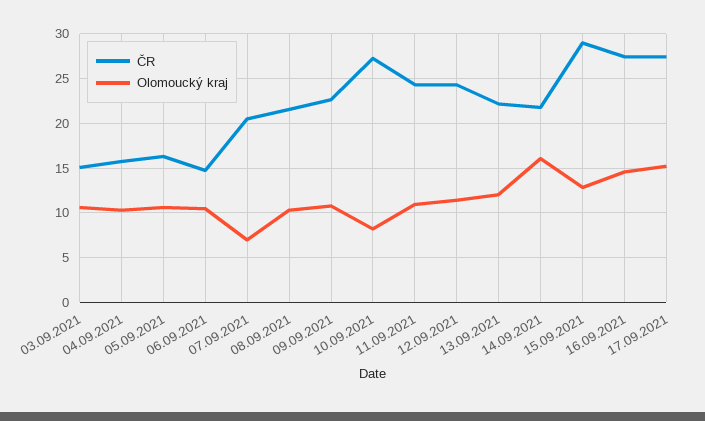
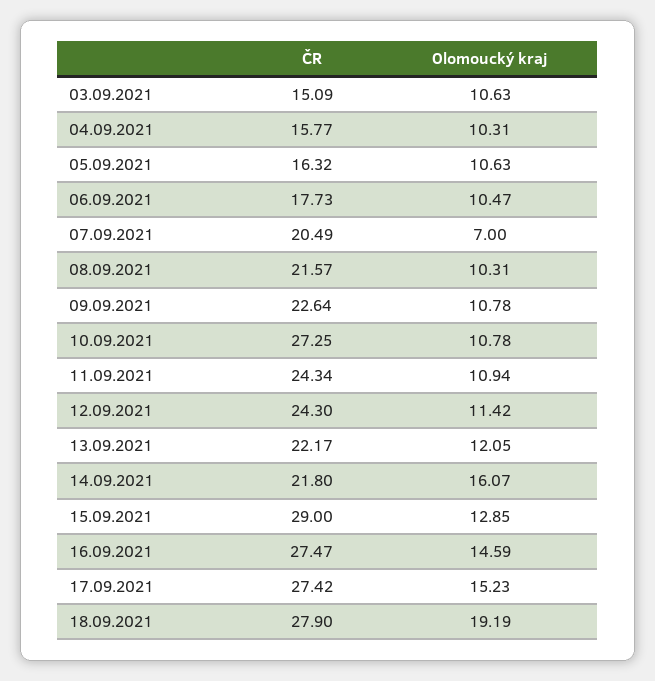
ČR, 06.09.2021: 15 -> 17.73
Olomoucký kraj, 10.09.2021: 8 -> 10.78
ČR, 18.09.2021: none -> 27.9
Olomoucký kraj, 18.09.2021: none -> 19.19

